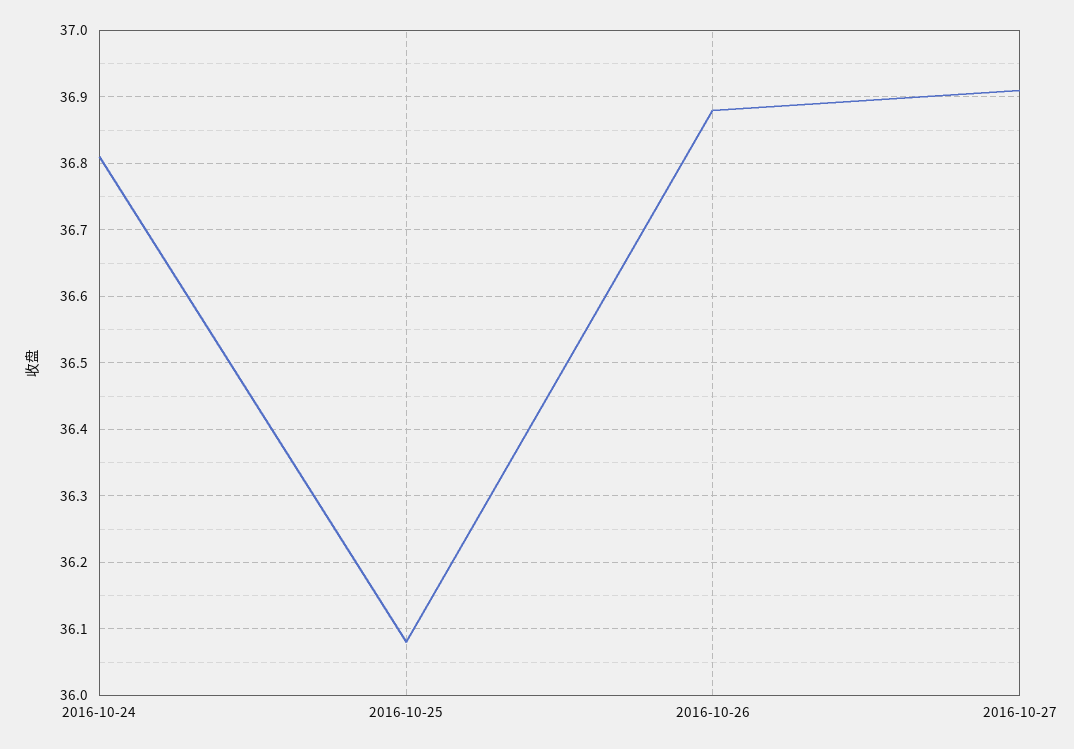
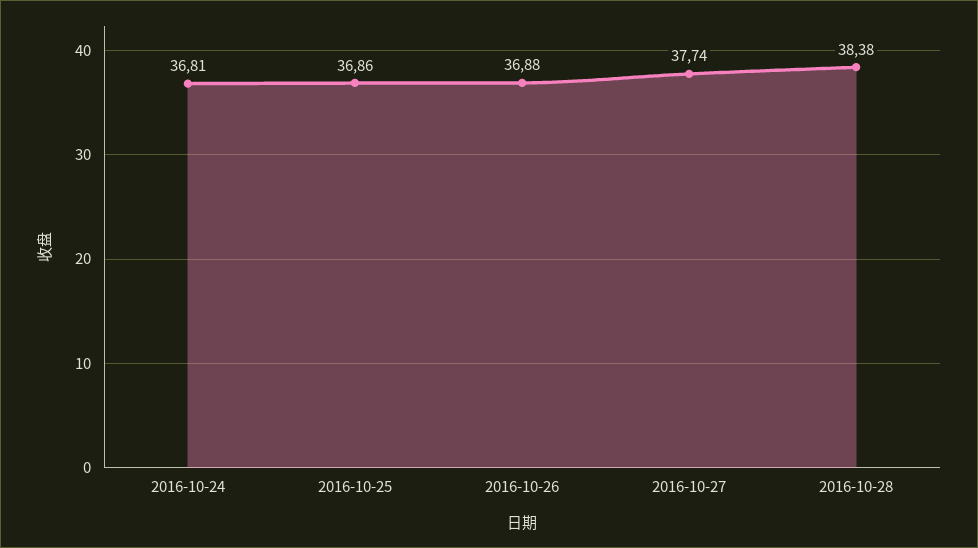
2016-10-25: 36.08 -> 36.86
2016-10-27: 36.91 -> 37.74
2016-10-28: none -> 38.38

